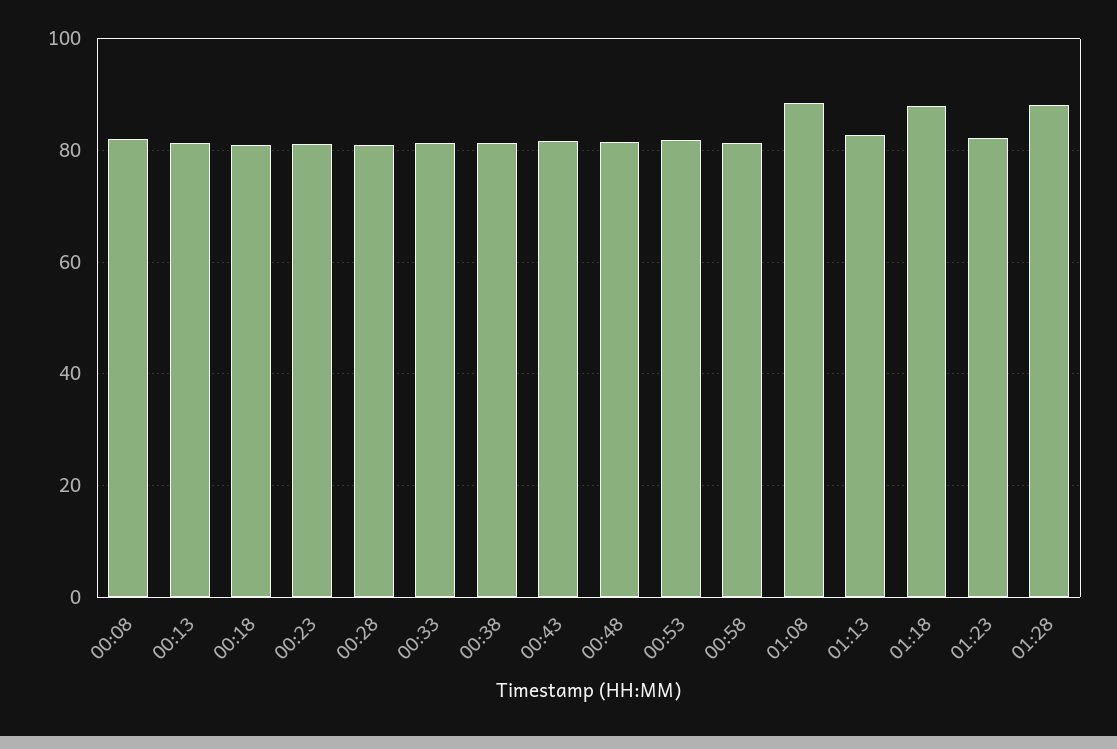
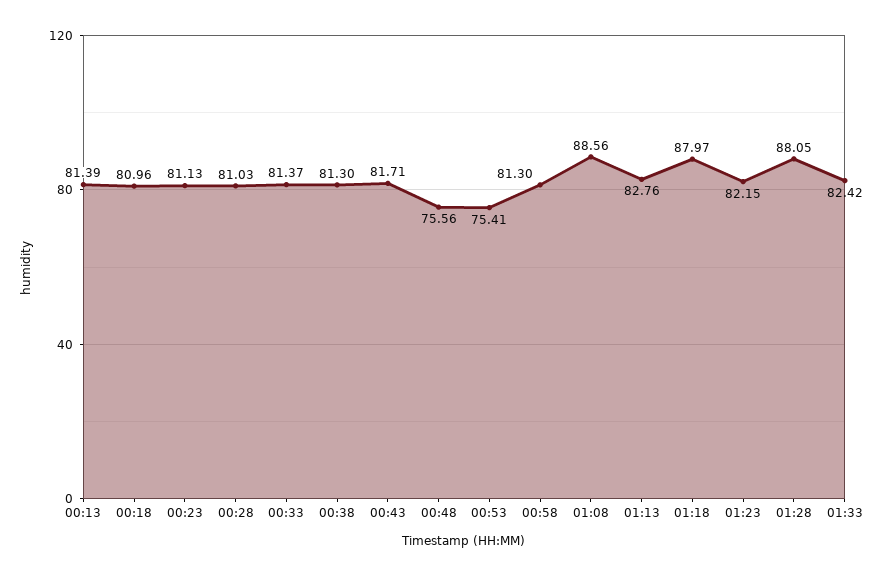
00:08: 82 -> none
00:48: 82 -> 75.56
00:53: 82 -> 75.41
01:33: none -> 82.42

